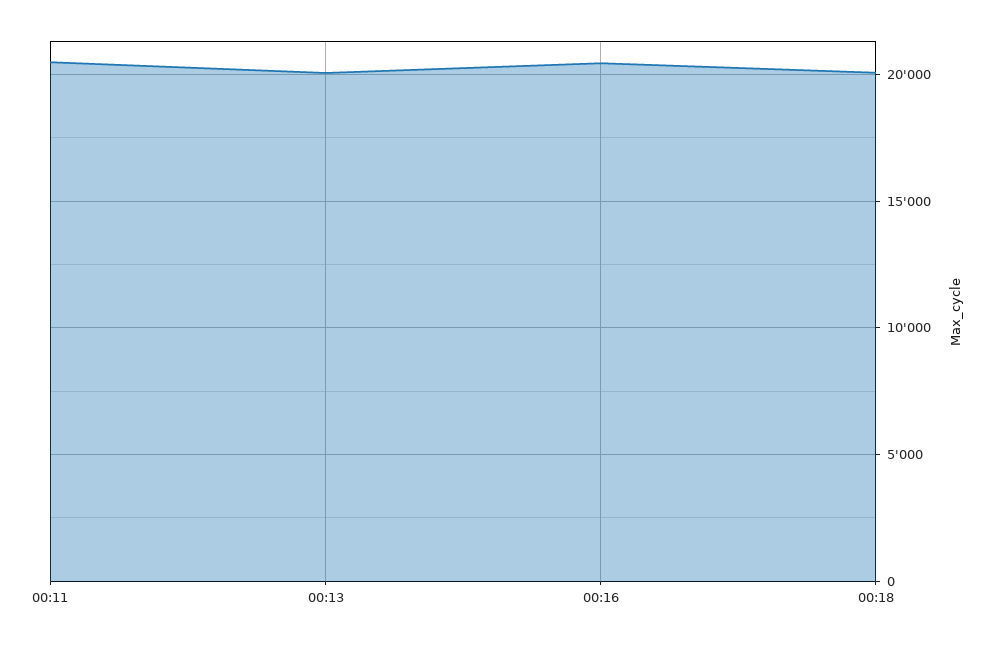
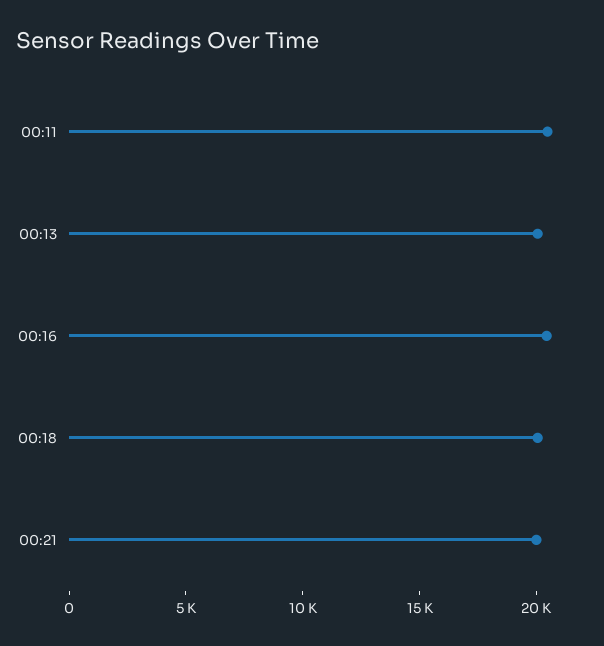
00:21: none -> 20000

